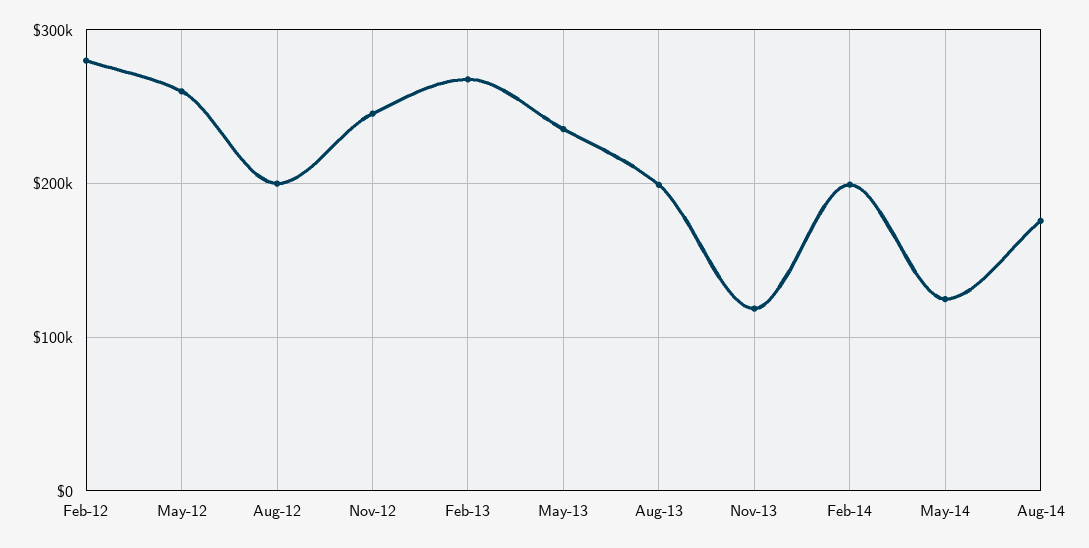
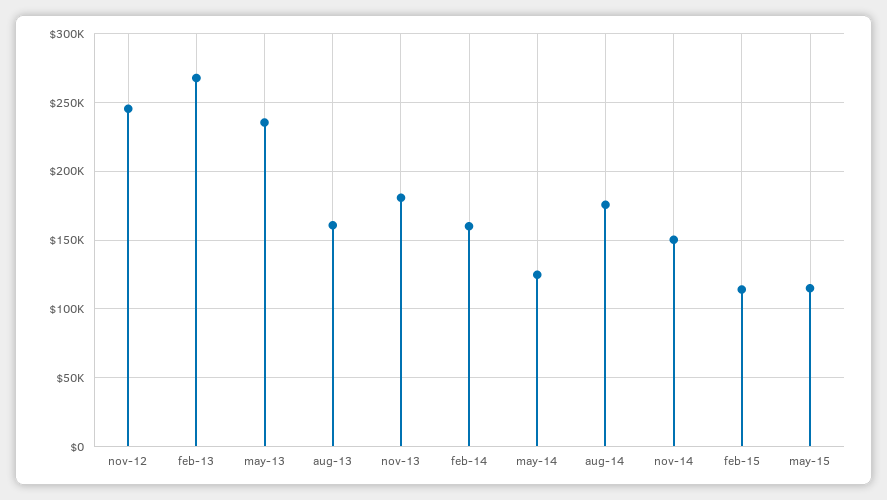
Feb-12: 280000 -> none
May-12: 260000 -> none
Aug-12: 200000 -> none
Aug-13: 200000 -> 160000
Nov-13: 120000 -> 180000
Feb-14: 200000 -> 160000
nov-14: none -> 150000
feb-15: none -> 115000
may-15: none -> 115000

